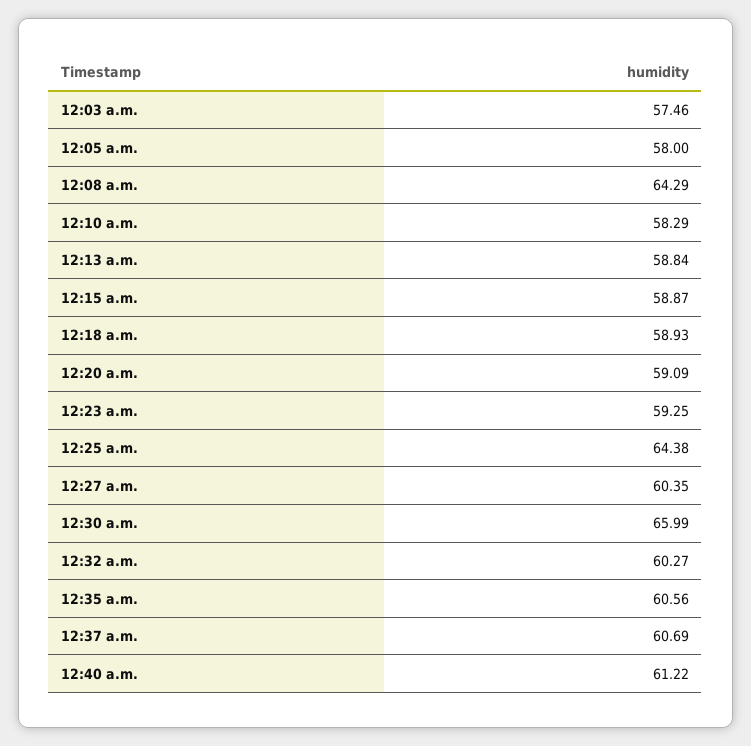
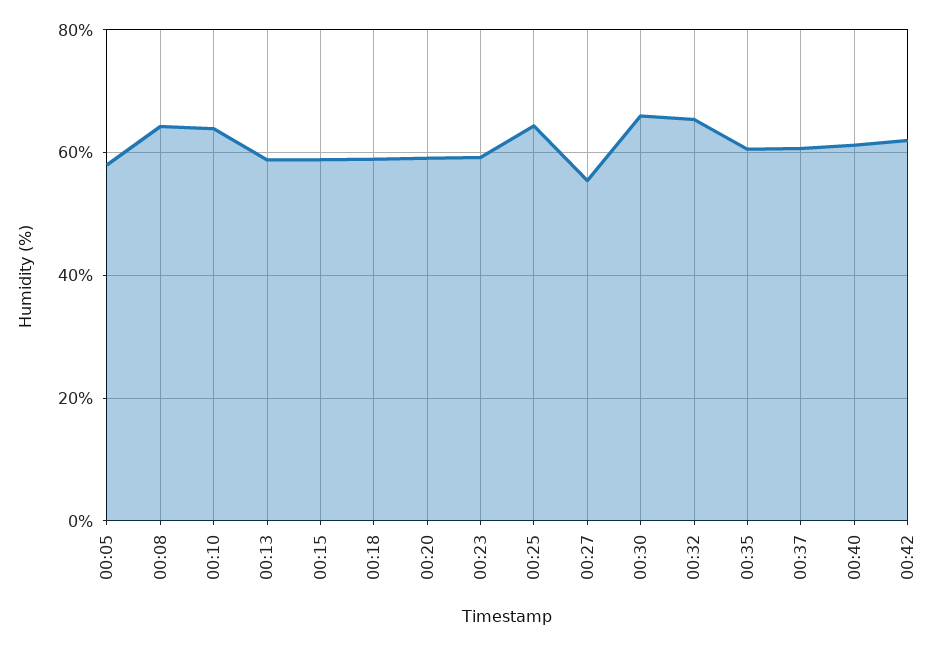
12:03 a.m.: 57.46 -> none
12:10 a.m.: 58.29 -> 64
12:27 a.m.: 60.35 -> 56
12:32 a.m.: 60.27 -> 66
00:42: none -> 62

